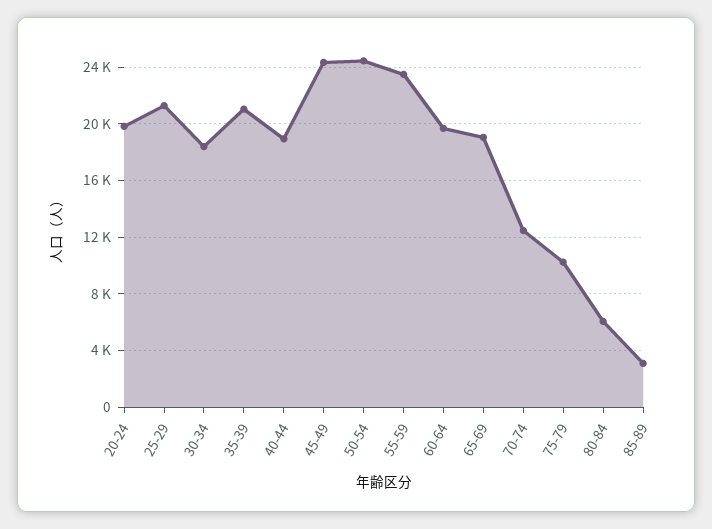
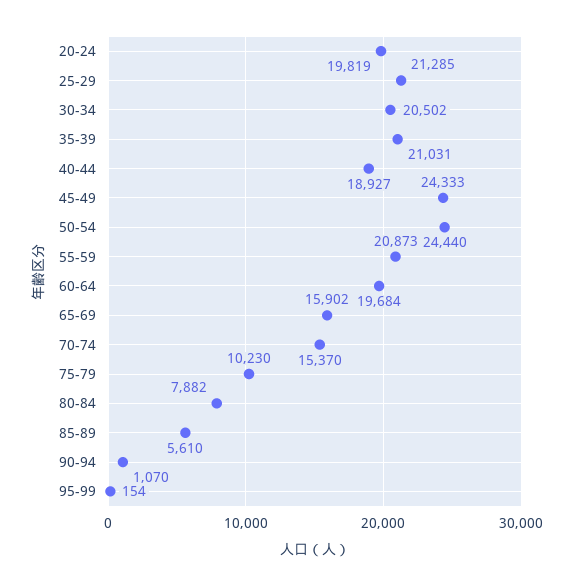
30-34: 18500 -> 20502
55-59: 23500 -> 20873
65-69: 19000 -> 15902
70-74: 12500 -> 15370
80-84: 6000 -> 7882
85-89: 3000 -> 5610
90-94: none -> 1070
95-99: none -> 154

